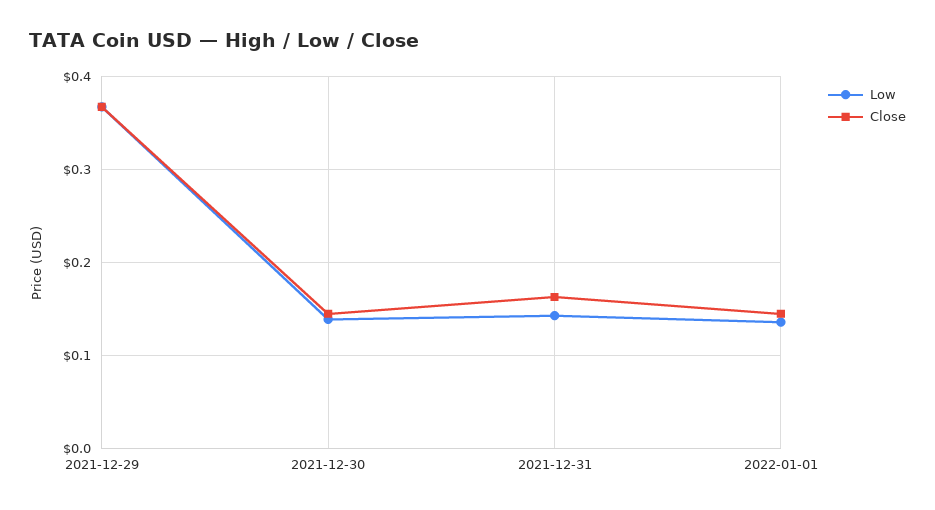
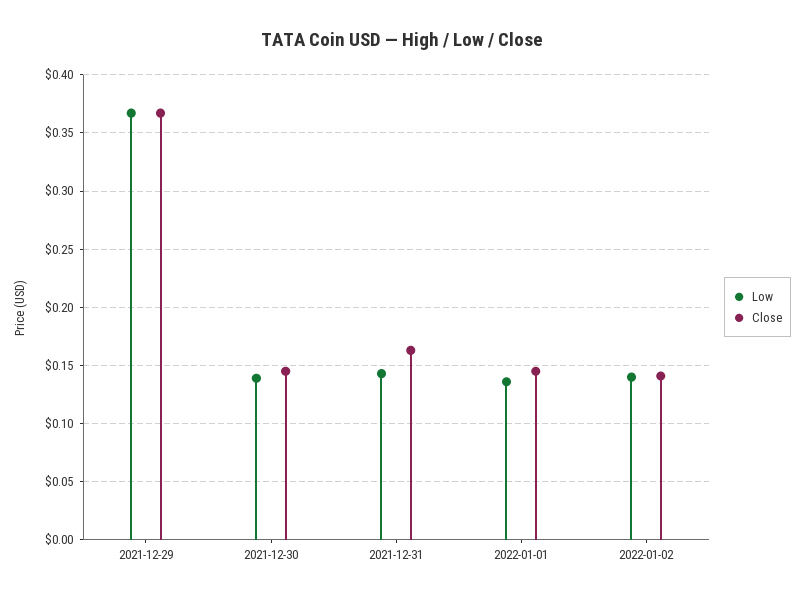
Low, 2022-01-02: none -> 0.14
Close, 2022-01-02: none -> 0.14

